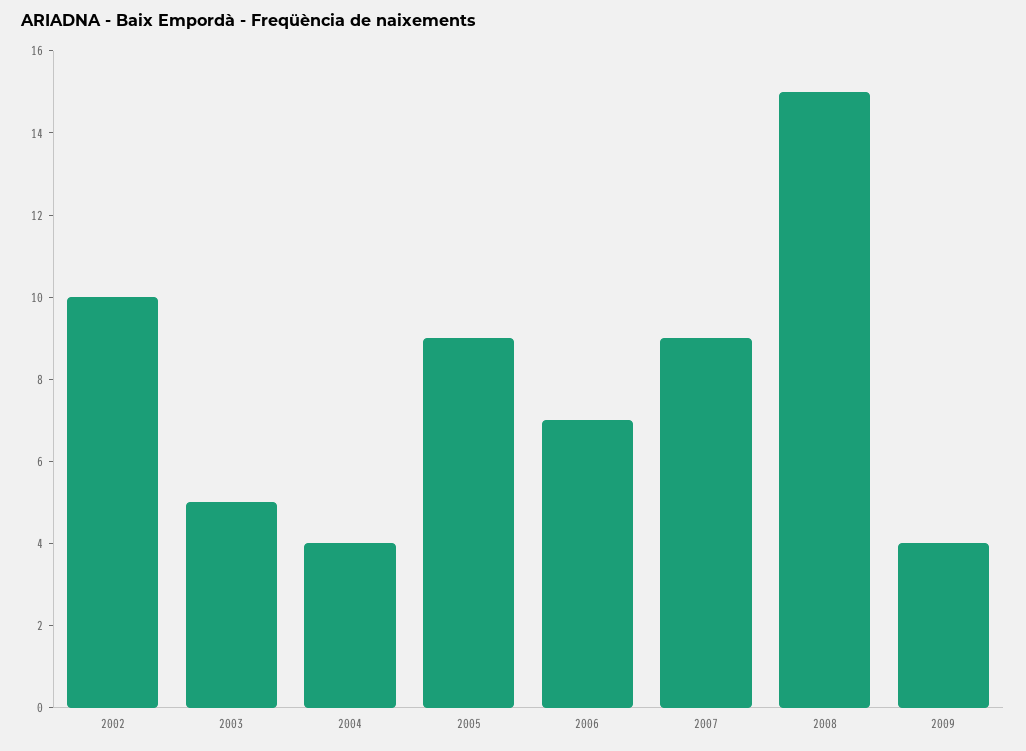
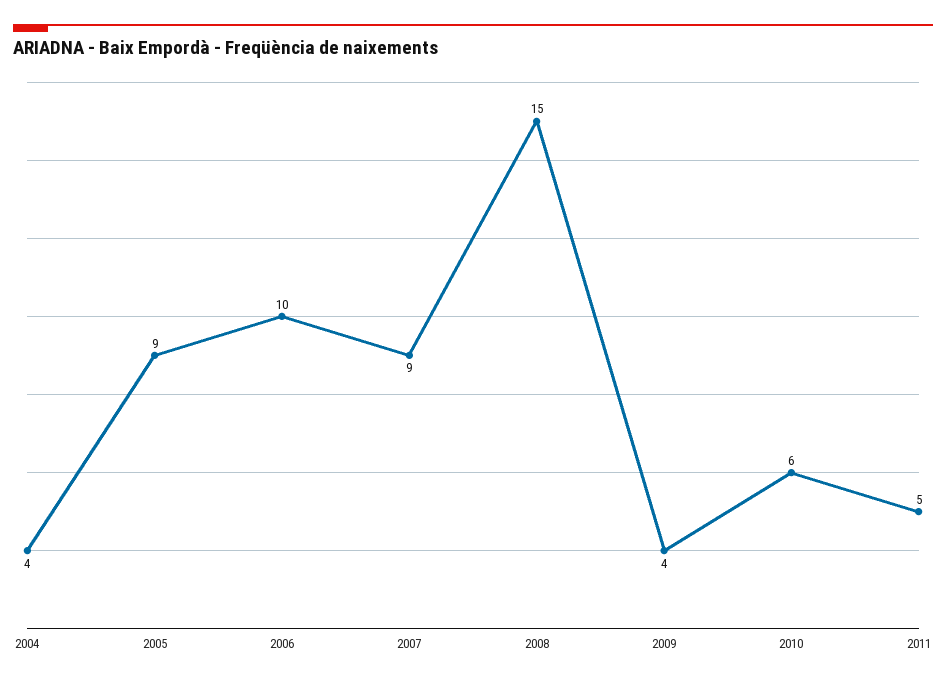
2002: 10 -> none
2003: 5 -> none
2006: 7 -> 10
2010: none -> 6
2011: none -> 5

